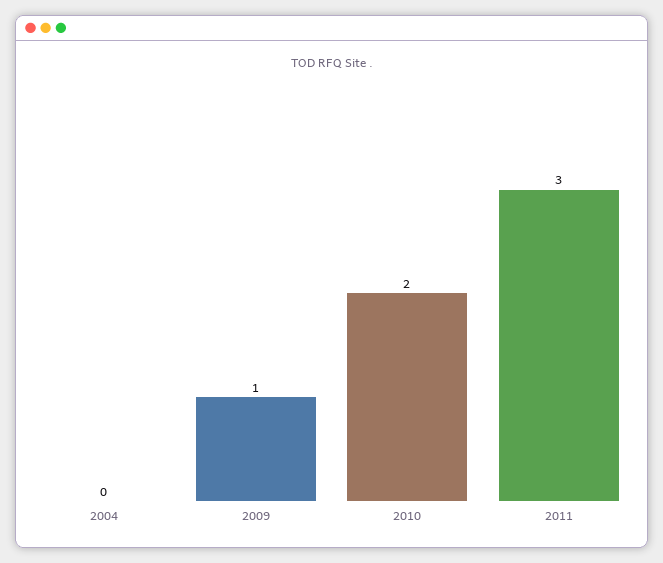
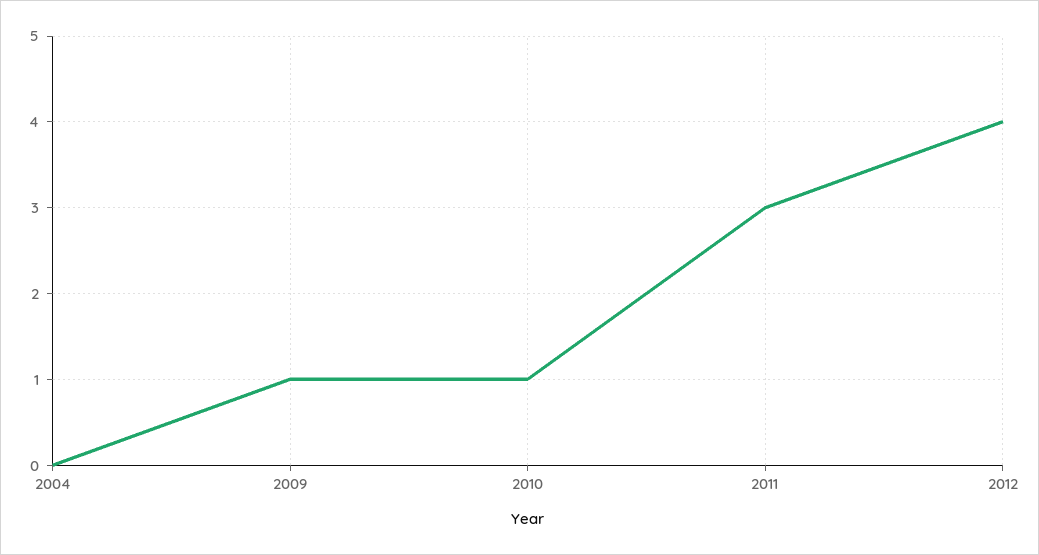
2010: 2 -> 1
2012: none -> 4

